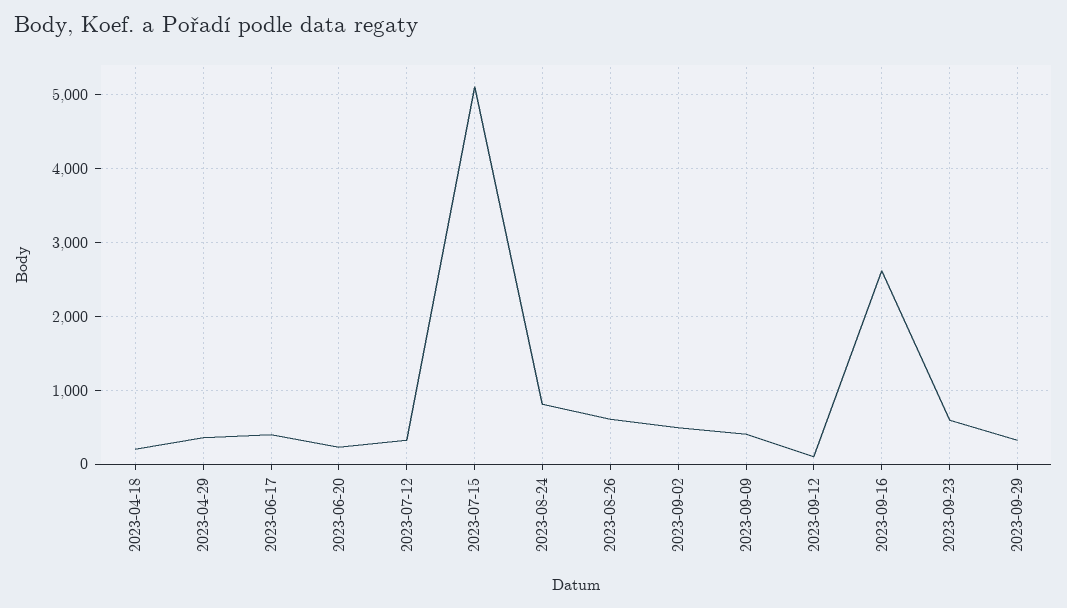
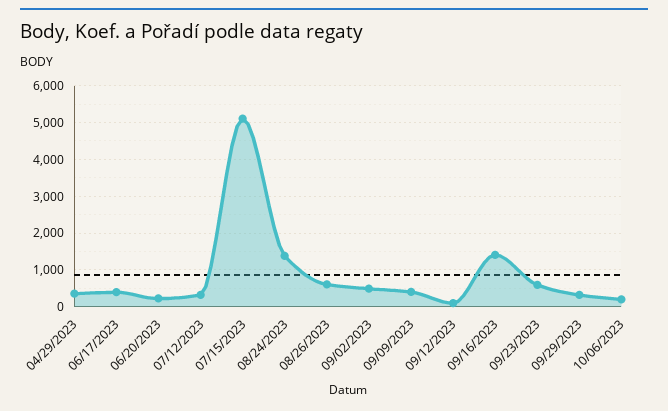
2023-04-18: 200 -> none
2023-08-24: 800 -> 1400
2023-09-16: 2600 -> 1400
10/06/2023: none -> 200

